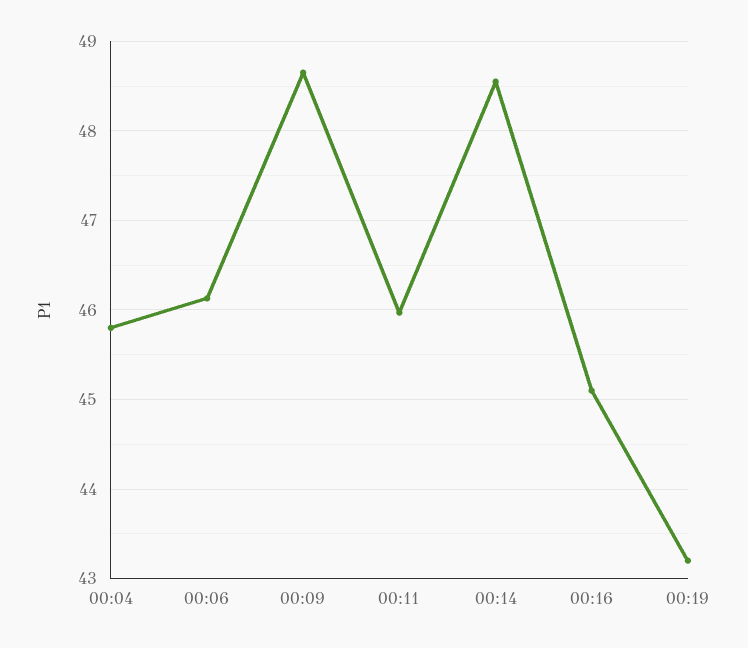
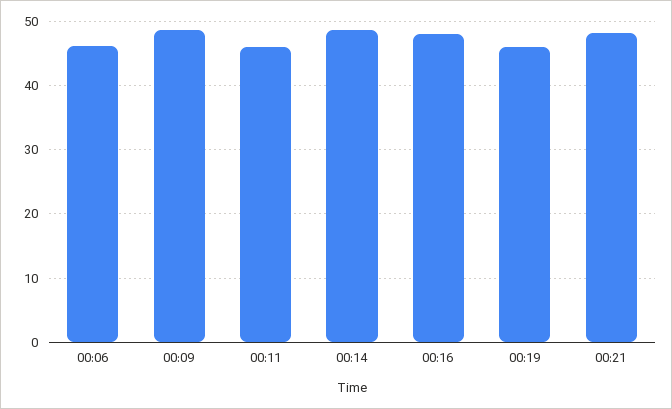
00:04: 45.8 -> none
00:16: 45.1 -> 48
00:19: 43.2 -> 46
00:21: none -> 48

